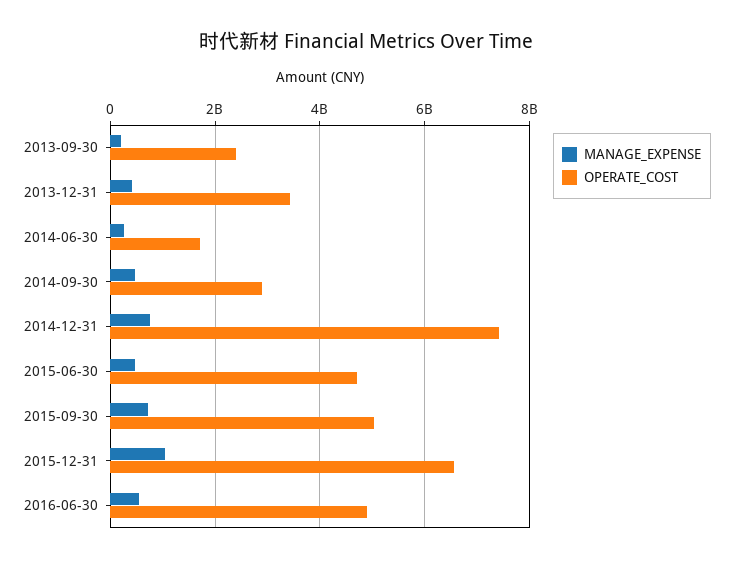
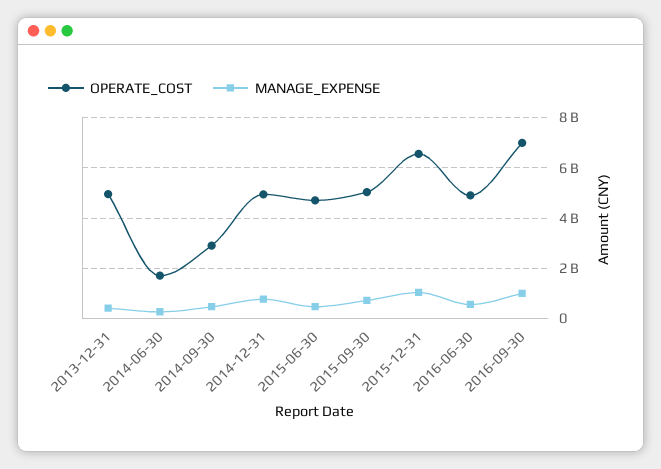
MANAGE_EXPENSE, 2013-09-30: 200000000 -> none
OPERATE_COST, 2013-09-30: 2400000000 -> none
OPERATE_COST, 2013-12-31: 3400000000 -> 5000000000
OPERATE_COST, 2014-12-31: 7400000000 -> 5000000000
OPERATE_COST, 2016-09-30: none -> 7000000000
MANAGE_EXPENSE, 2016-09-30: none -> 1000000000

